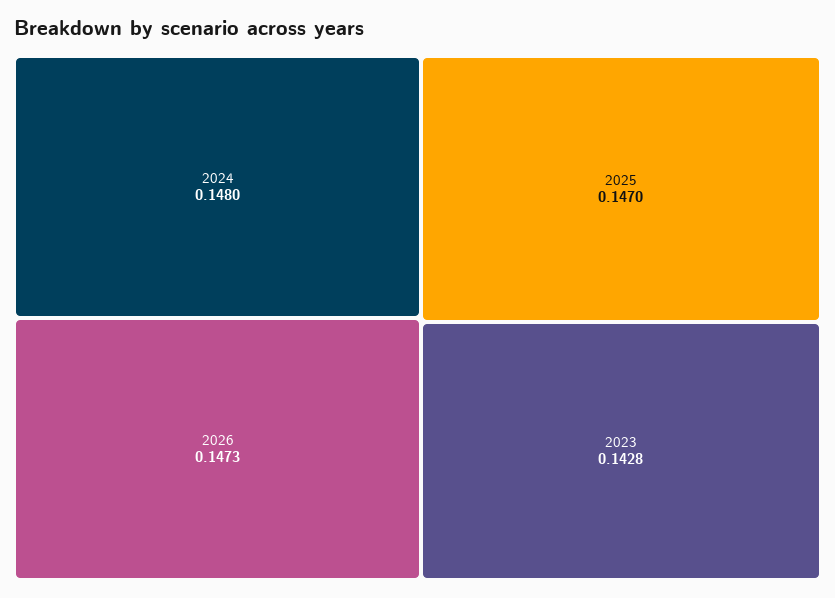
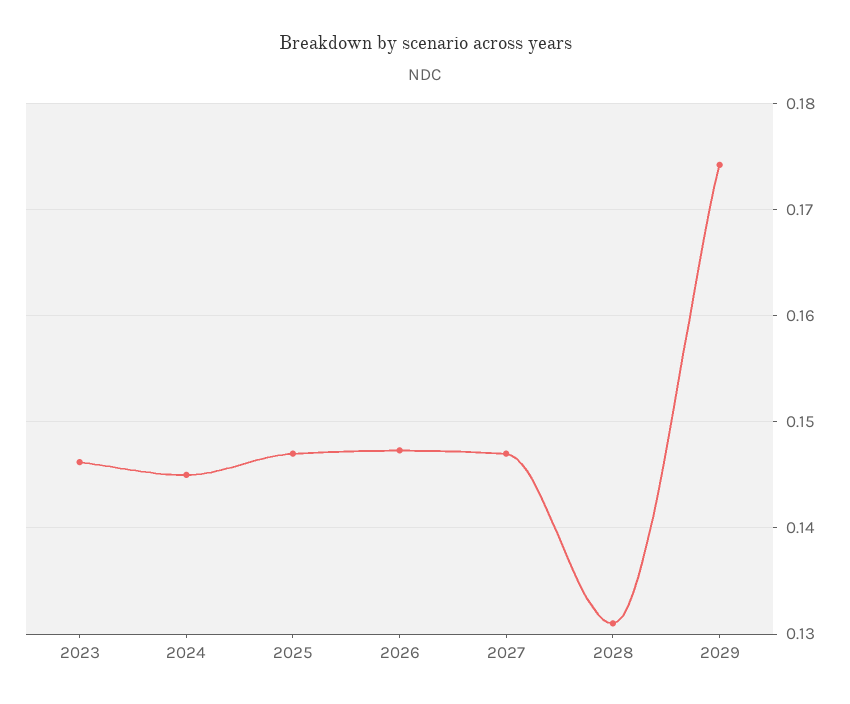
2024: 0.148 -> 0.145
2023: 0.1428 -> 0.146
2027: none -> 0.147
2028: none -> 0.131
2029: none -> 0.174

